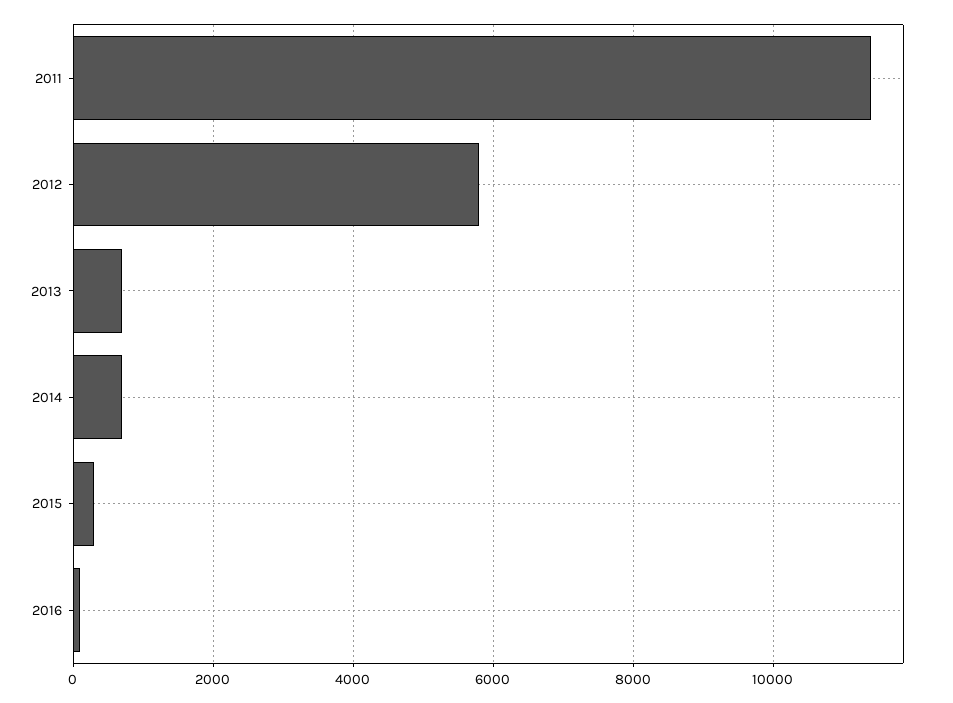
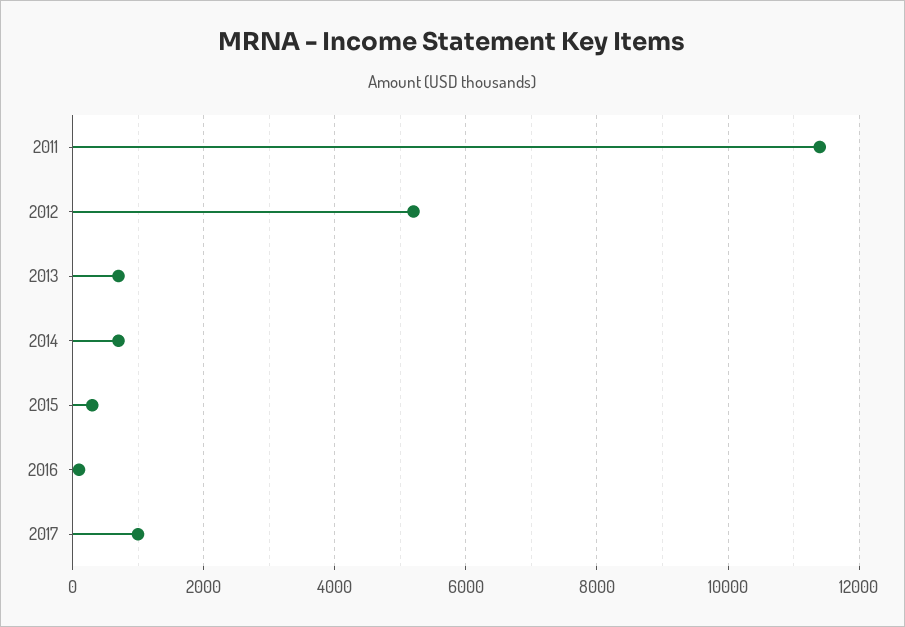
2012: 5800 -> 5200
2017: none -> 1000

